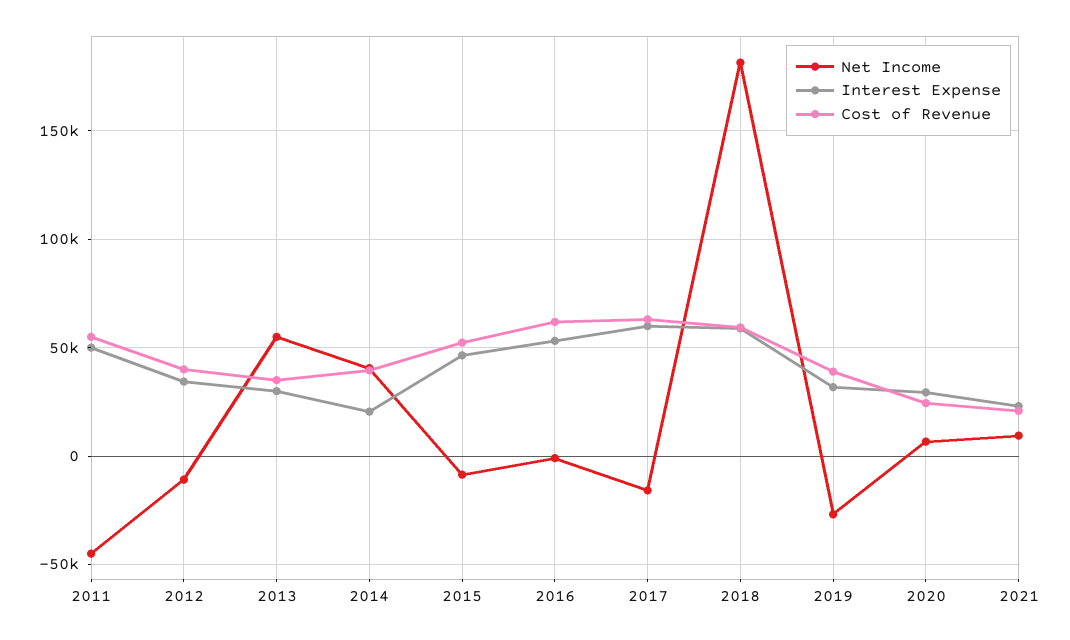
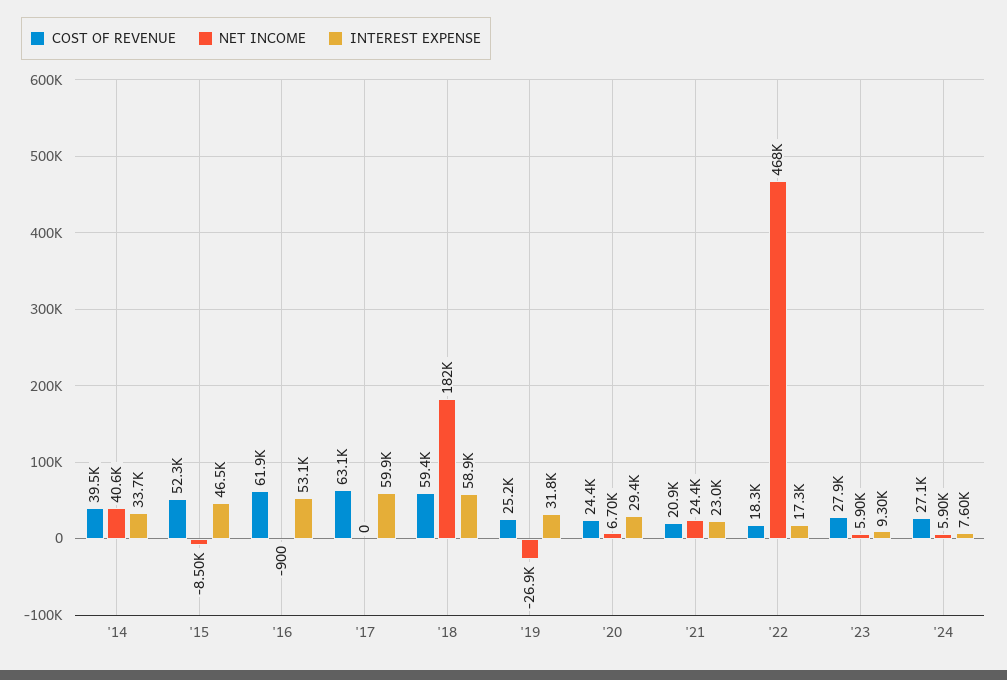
Net Income, 2011: -45000 -> none
Interest Expense, 2011: 50000 -> none
Cost of Revenue, 2011: 55000 -> none
Net Income, 2012: -10000 -> none
Interest Expense, 2012: 35000 -> none
Cost of Revenue, 2012: 40000 -> none
Net Income, 2013: 55000 -> none
Interest Expense, 2013: 30000 -> none
Cost of Revenue, 2013: 35000 -> none
Interest Expense, 2014: 20000 -> 33700
Net Income, 2017: -15000 -> 0
Cost of Revenue, 2019: 40000 -> 25200
Net Income, 2021: 10000 -> 24400
Cost of Revenue, '22: none -> 18300
Net Income, '22: none -> 468000
Interest Expense, '22: none -> 17300
Cost of Revenue, '23: none -> 27900
Net Income, '23: none -> 5900
Interest Expense, '23: none -> 9300
Cost of Revenue, '24: none -> 27100
Net Income, '24: none -> 5900
Interest Expense, '24: none -> 7600

